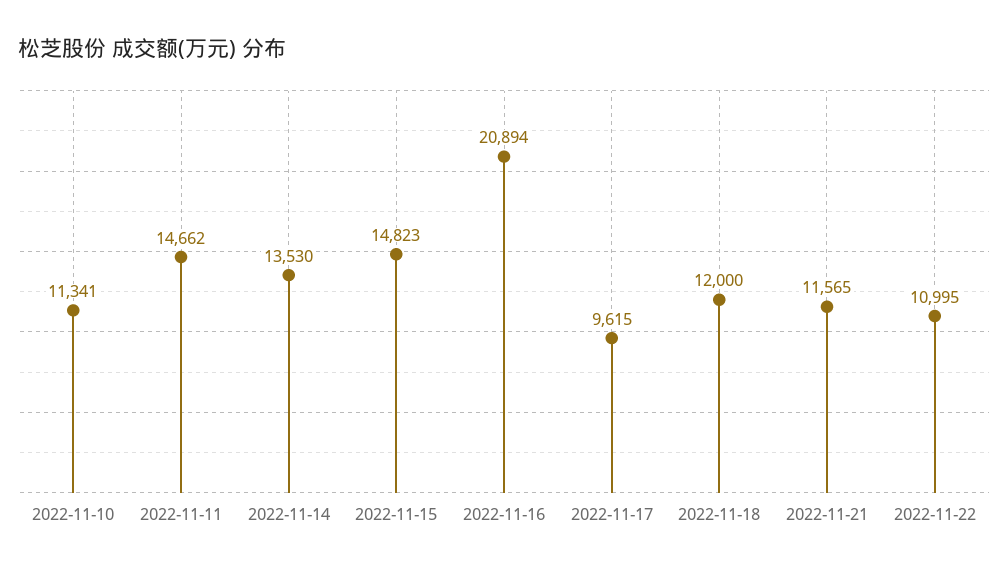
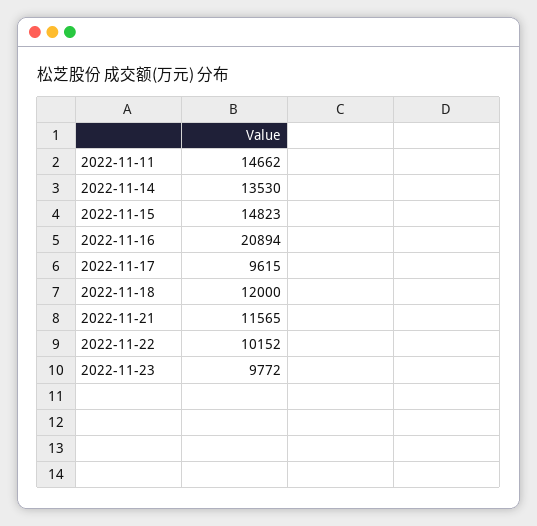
2022-11-10: 11341 -> none
2022-11-22: 10995 -> 10152
2022-11-23: none -> 9772

